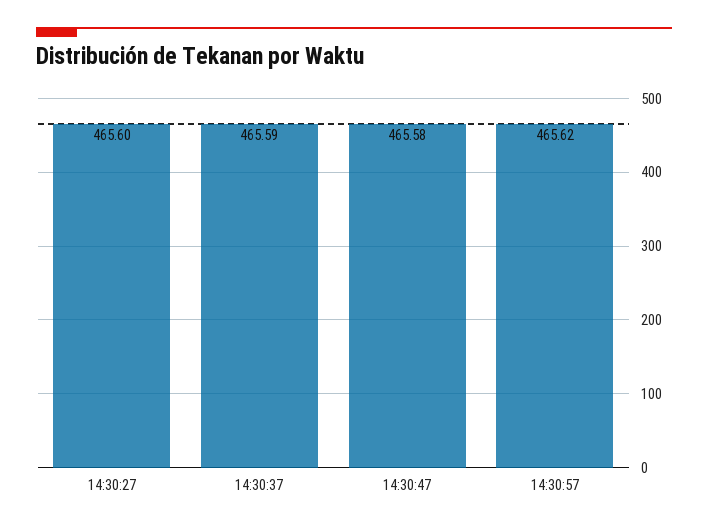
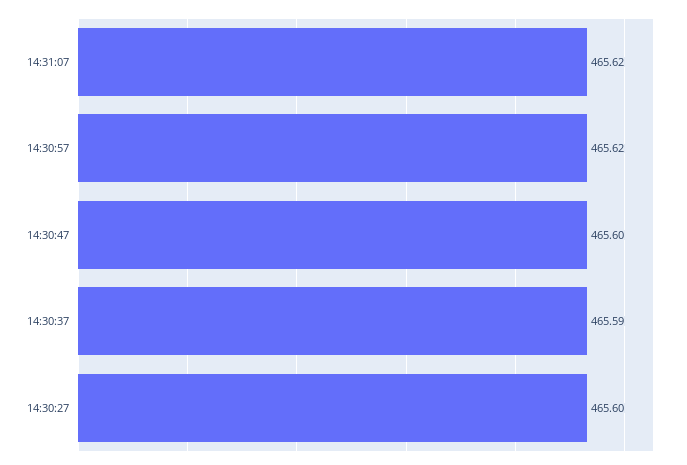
14:30:47: 465.58 -> 465.6
14:31:07: none -> 465.62

